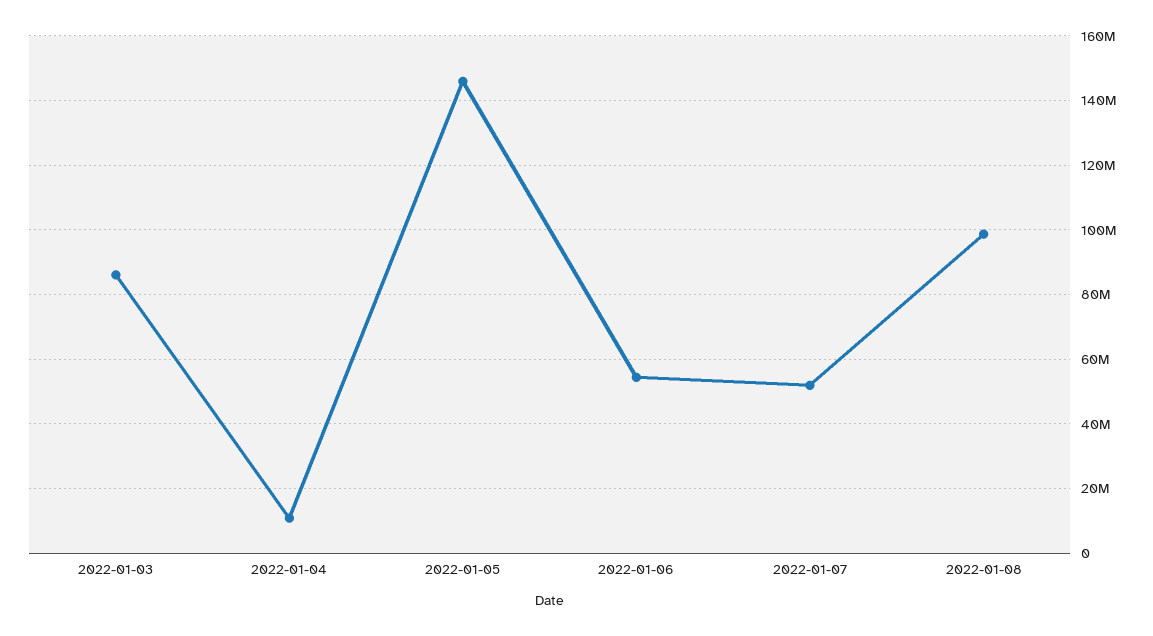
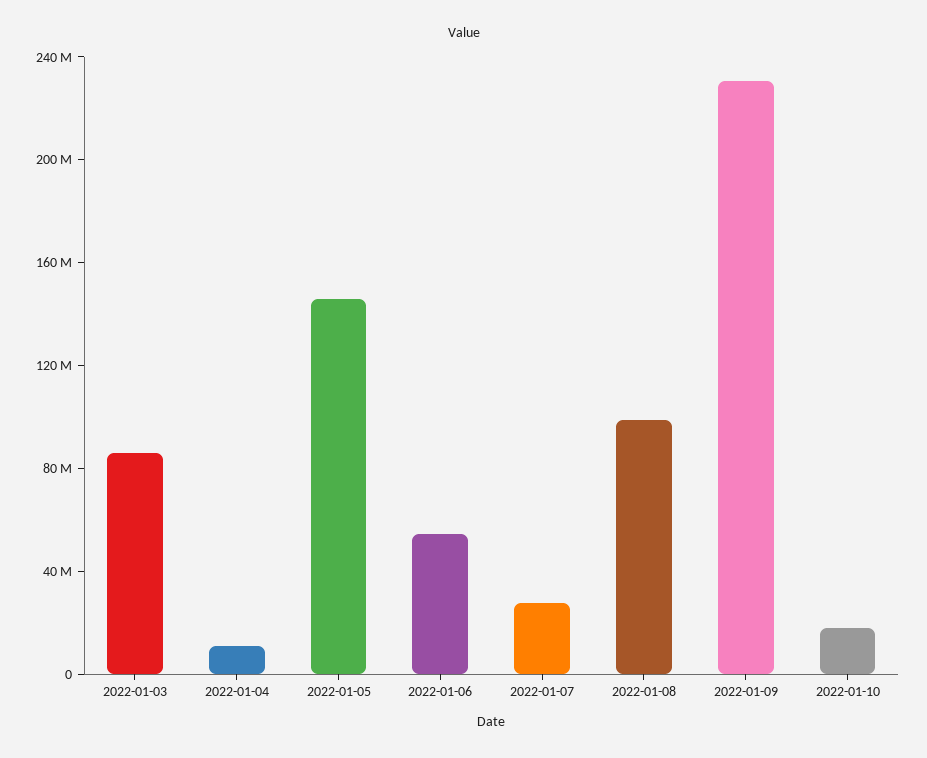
2022-01-07: 52000000 -> 30000000
2022-01-09: none -> 230000000
2022-01-10: none -> 20000000

